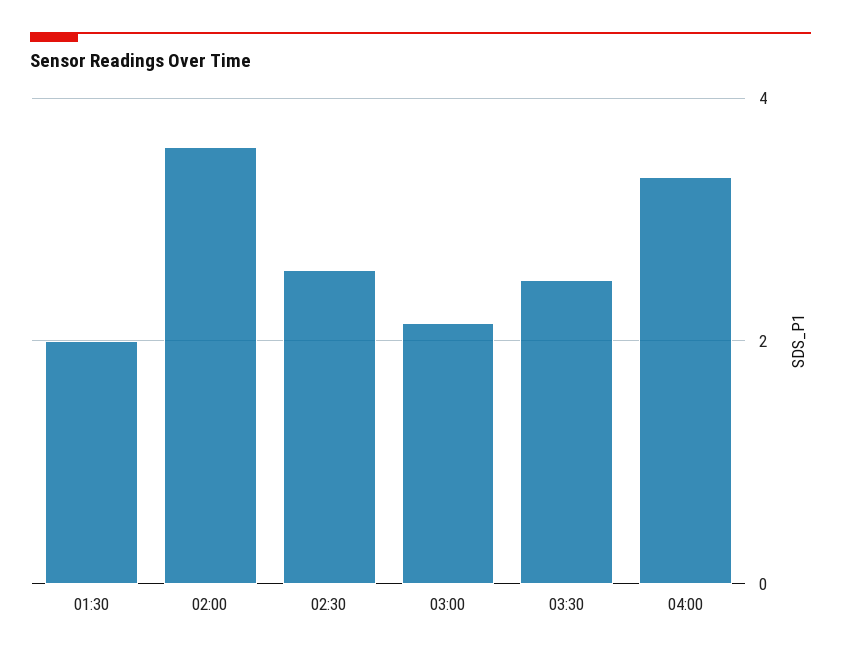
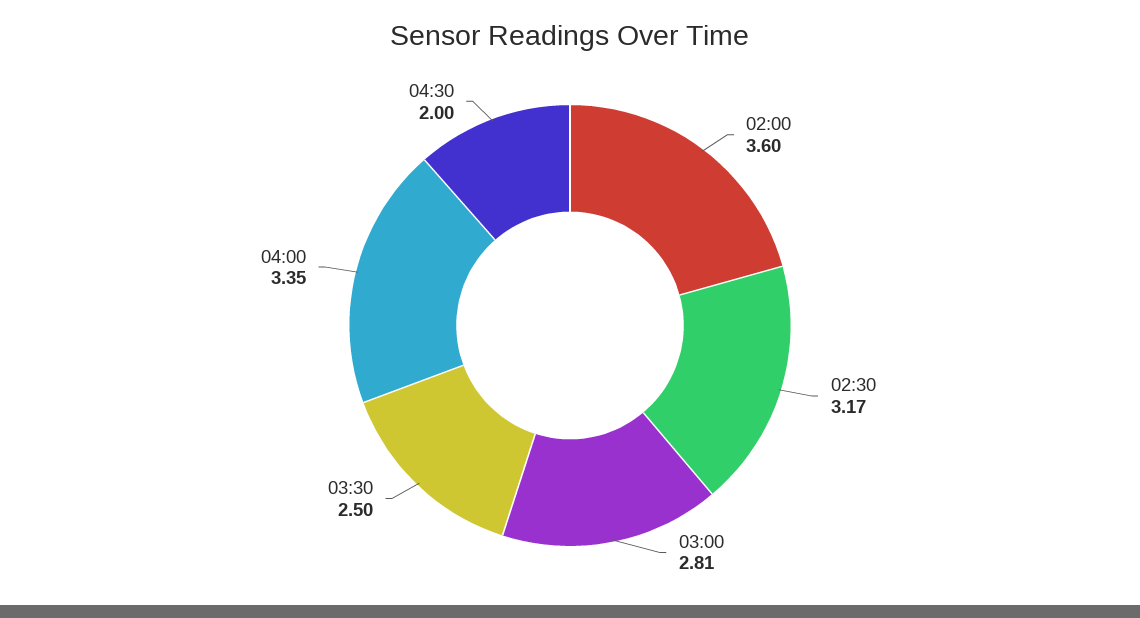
01:30: 2 -> none
02:30: 2.6 -> 3.17
03:00: 2.2 -> 2.81
04:30: none -> 2

